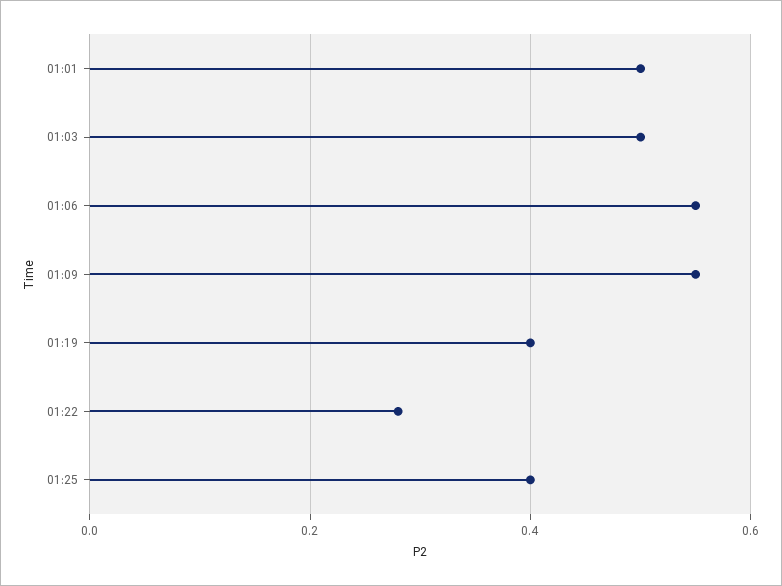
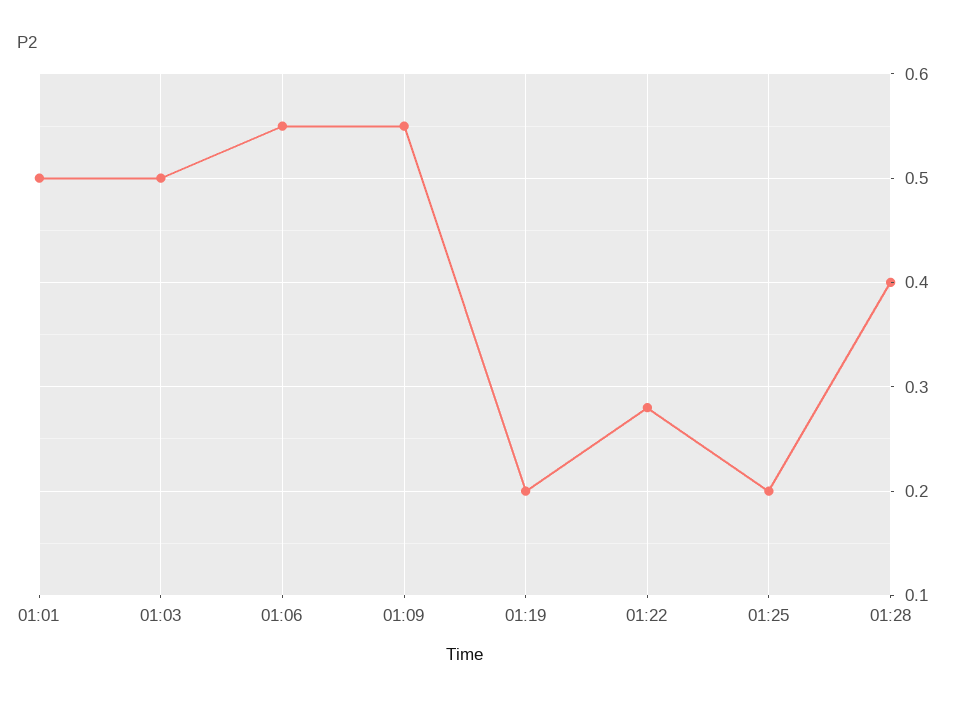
01:19: 0.4 -> 0.2
01:25: 0.4 -> 0.2
01:28: none -> 0.4

